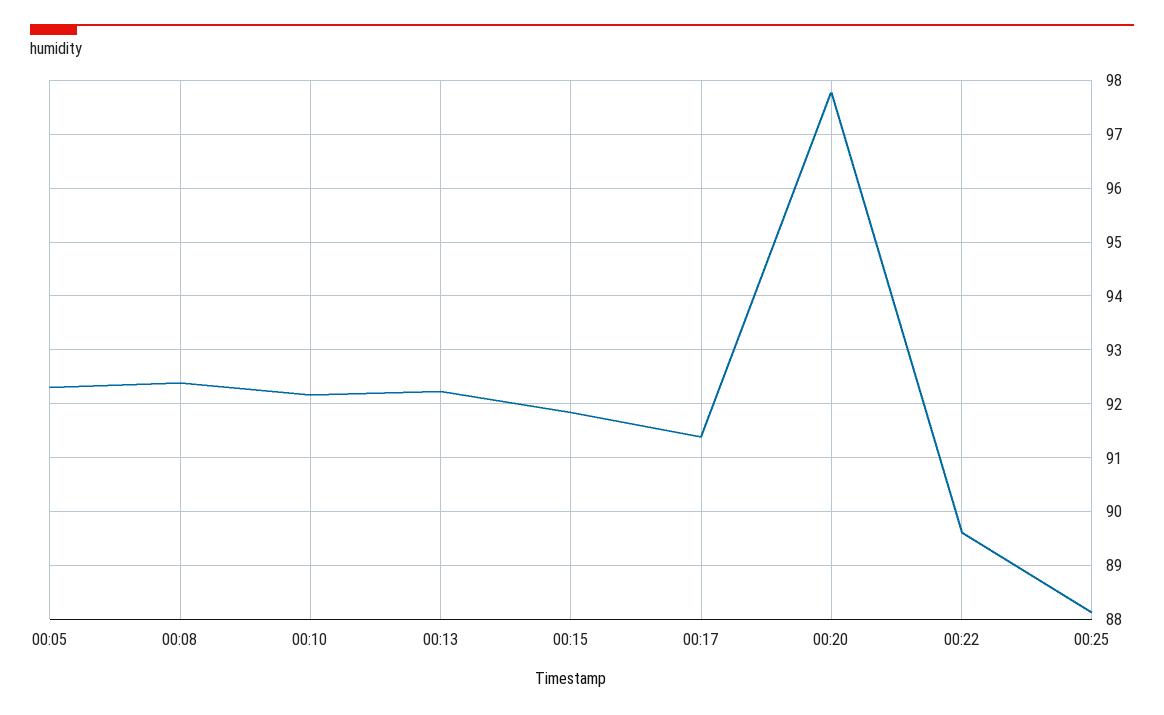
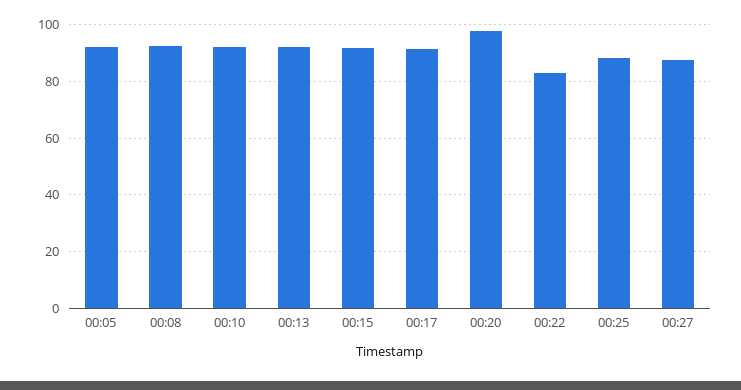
00:22: 89.6 -> 82.5
00:27: none -> 87.5

